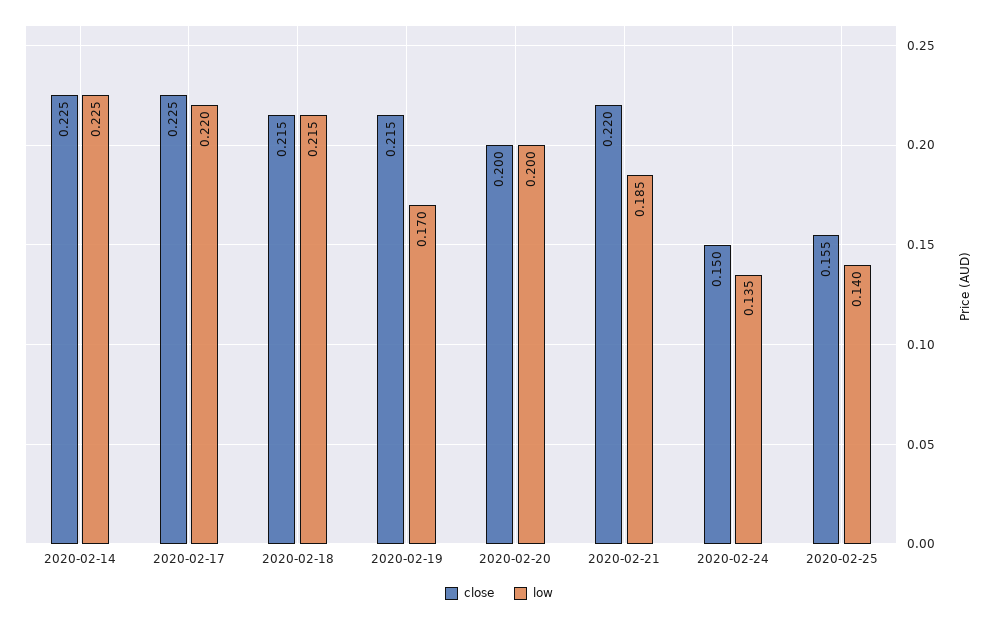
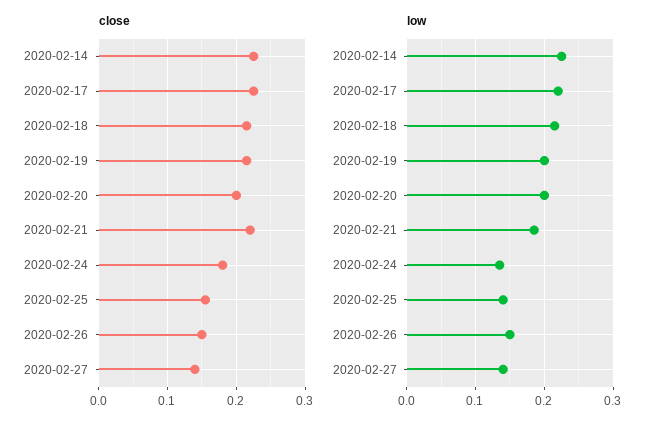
low, 2020-02-19: 0.17 -> 0.2
close, 2020-02-24: 0.15 -> 0.18
close, 2020-02-26: none -> 0.15
close, 2020-02-27: none -> 0.14
low, 2020-02-26: none -> 0.15
low, 2020-02-27: none -> 0.14

